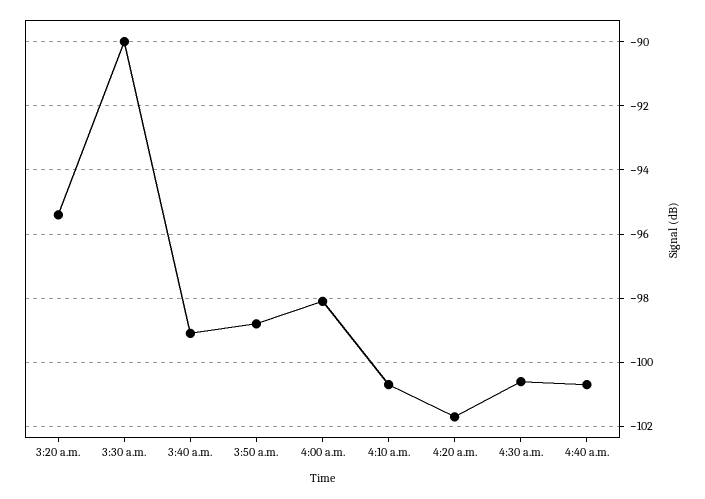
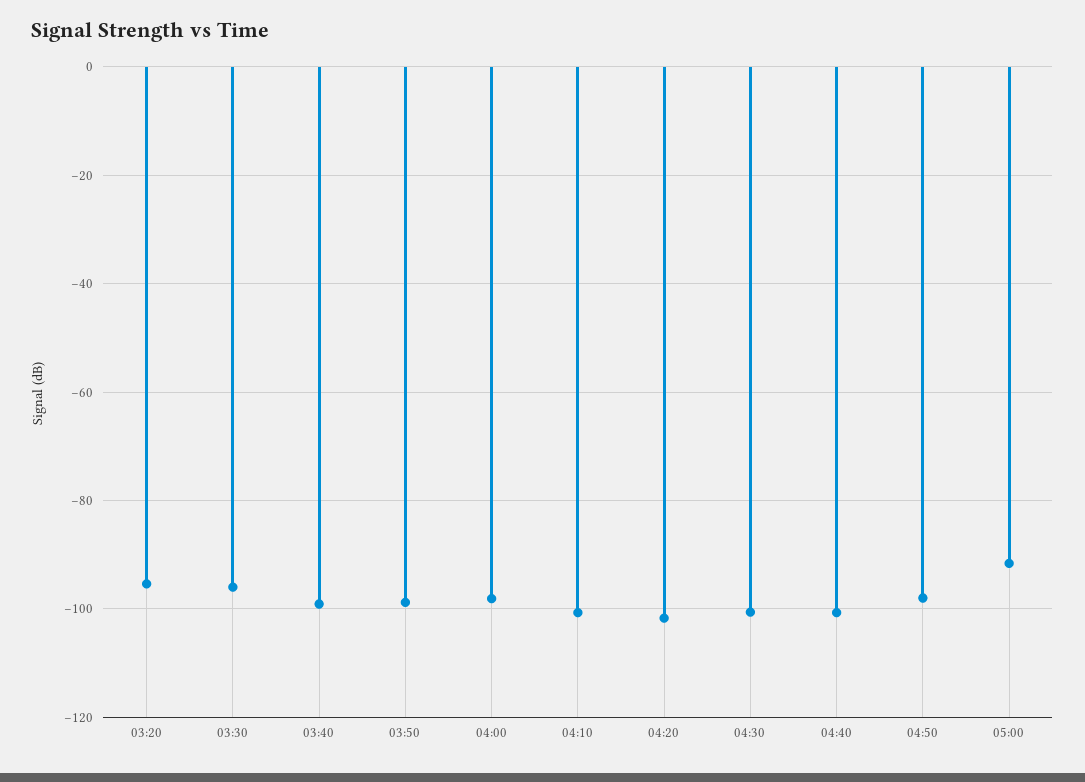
3:30 a.m.: -90 -> -96
04:50: none -> -98
05:00: none -> -92

